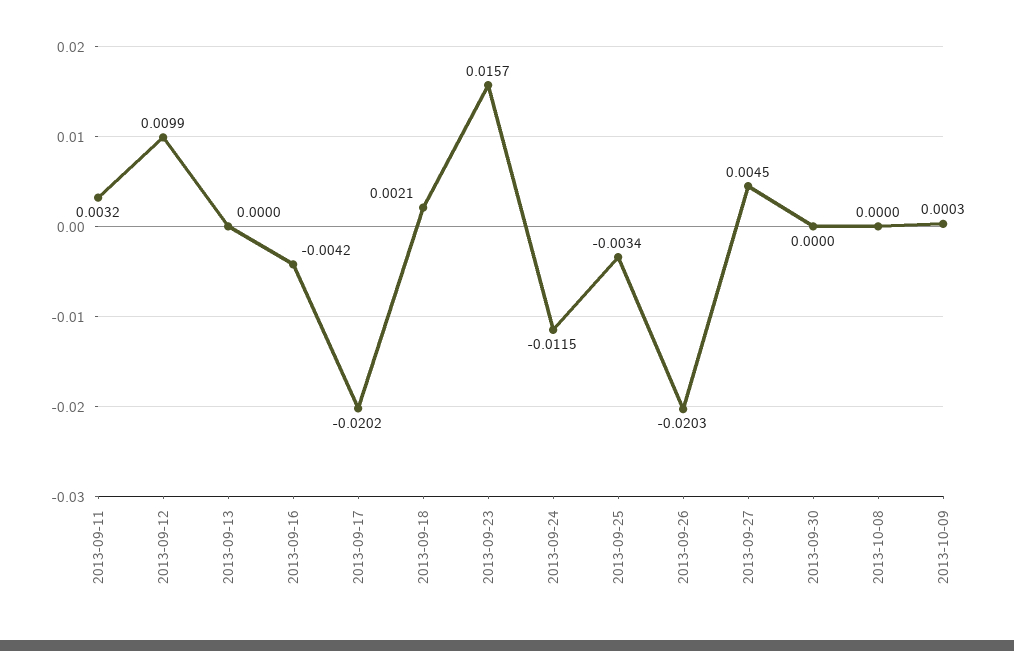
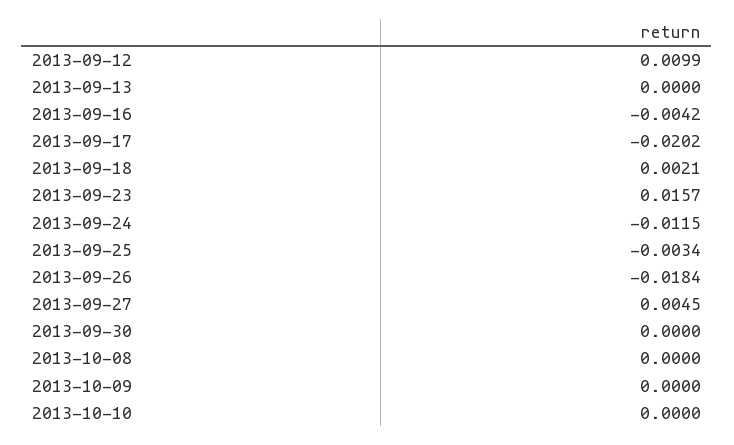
2013-09-11: 0.0032 -> none
2013-09-26: -0.0203 -> -0.0184
2013-10-09: 0.0003 -> 0
2013-10-10: none -> 0

